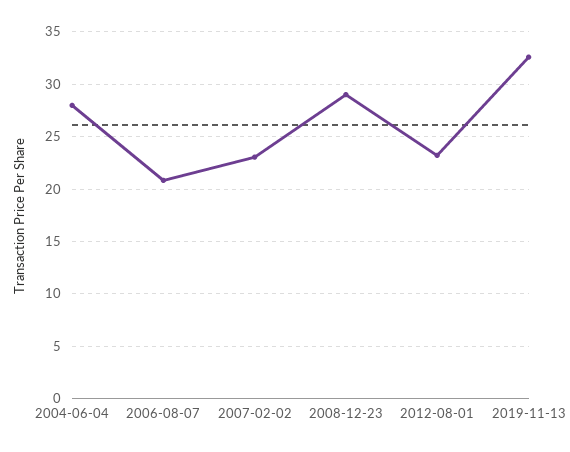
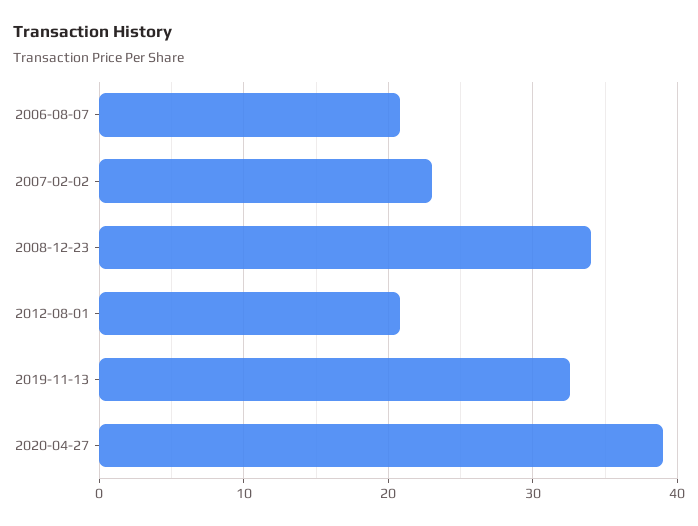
2004-06-04: 28 -> none
2008-12-23: 29 -> 34
2012-08-01: 23 -> 21
2020-04-27: none -> 39

